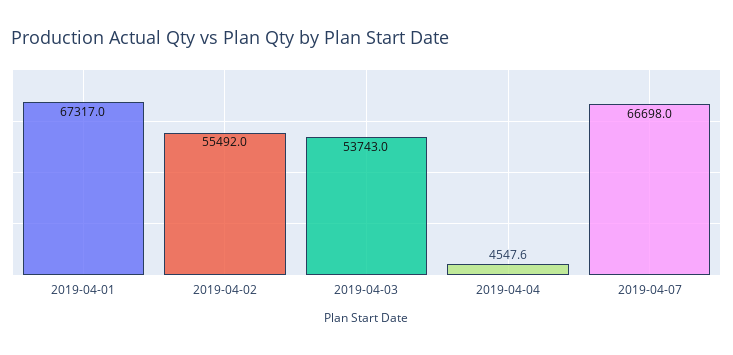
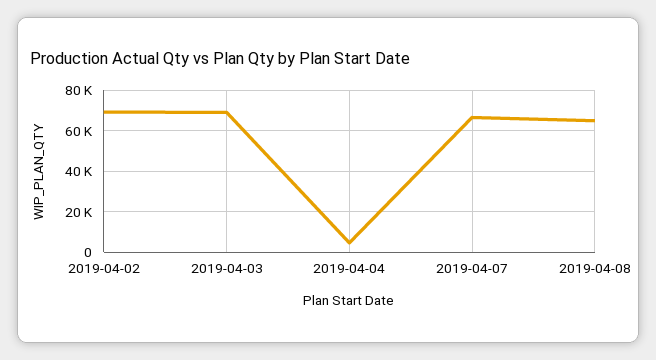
2019-04-01: 67317 -> none
2019-04-02: 55492 -> 70000
2019-04-03: 53743 -> 70000
2019-04-08: none -> 65000

